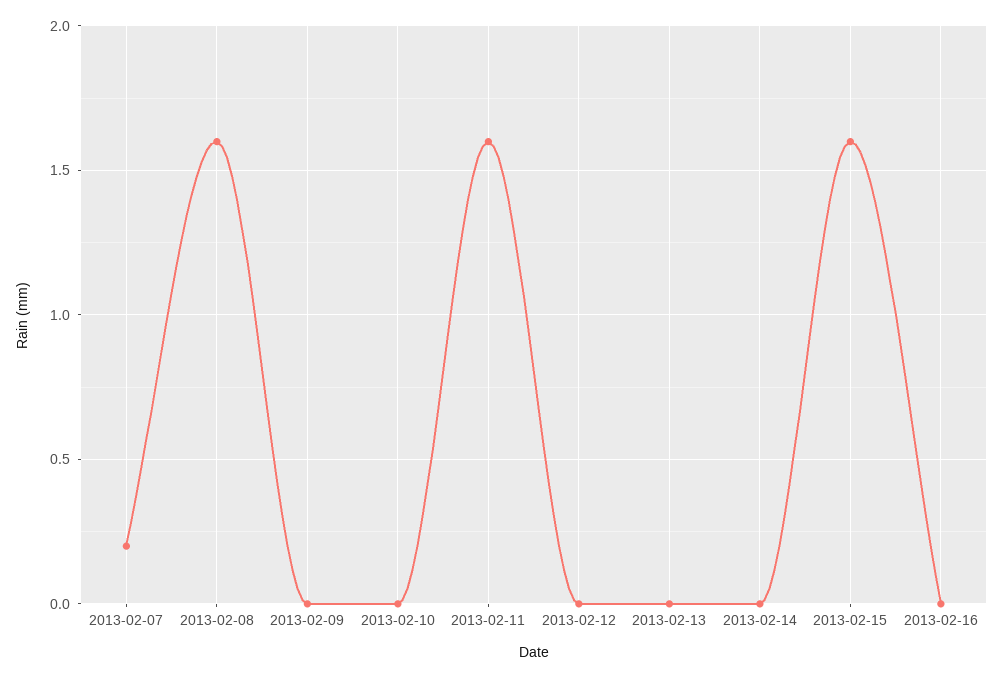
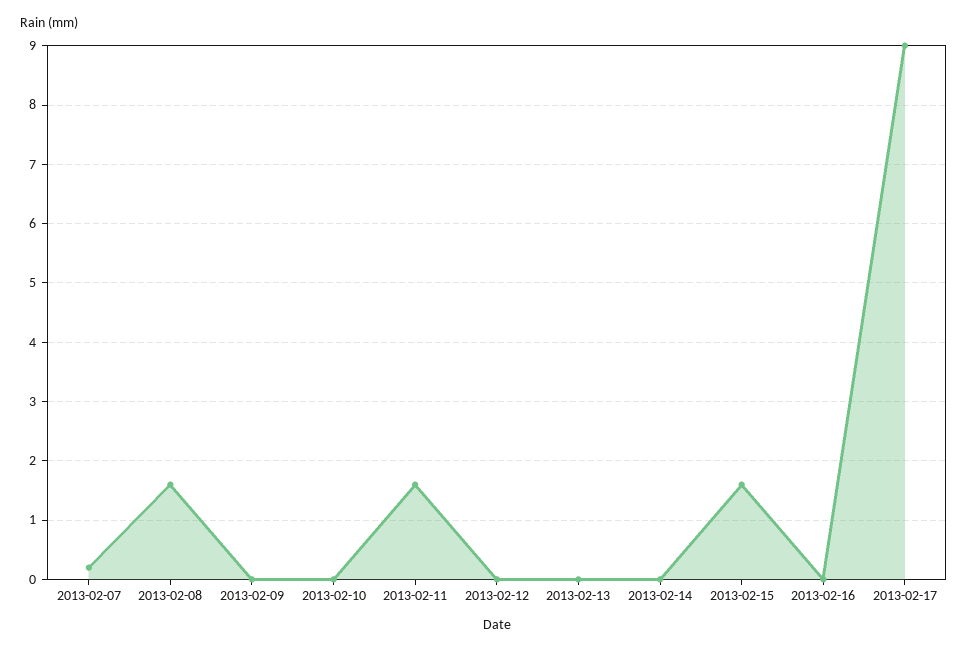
2013-02-17: none -> 9

